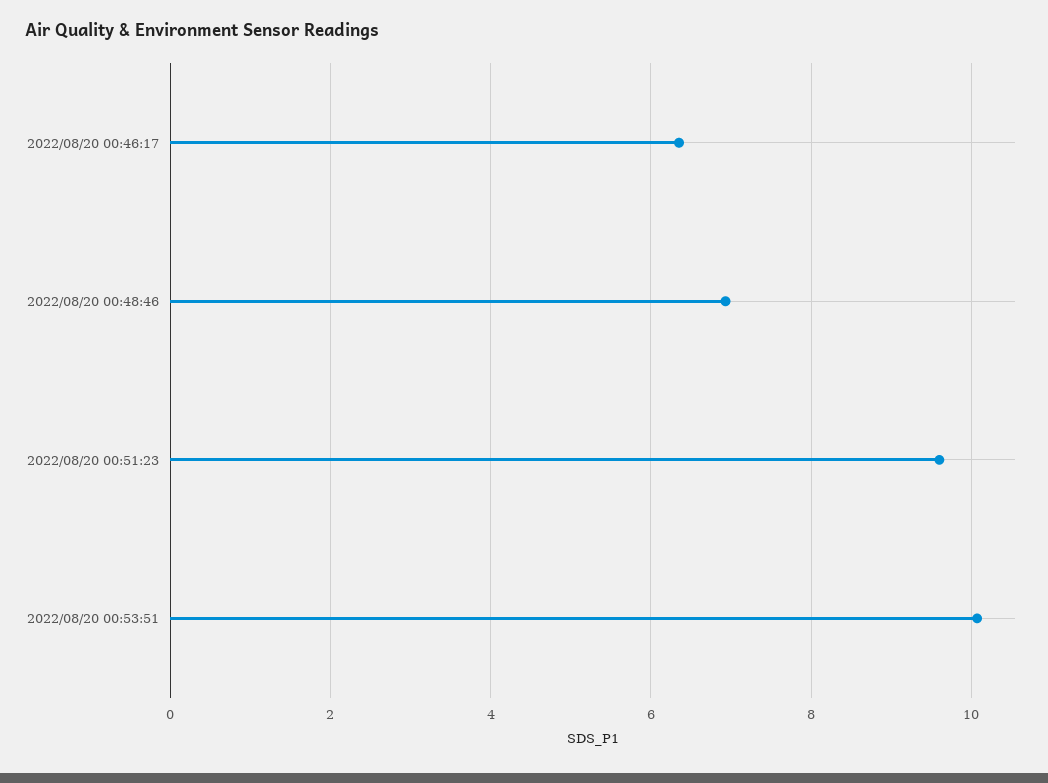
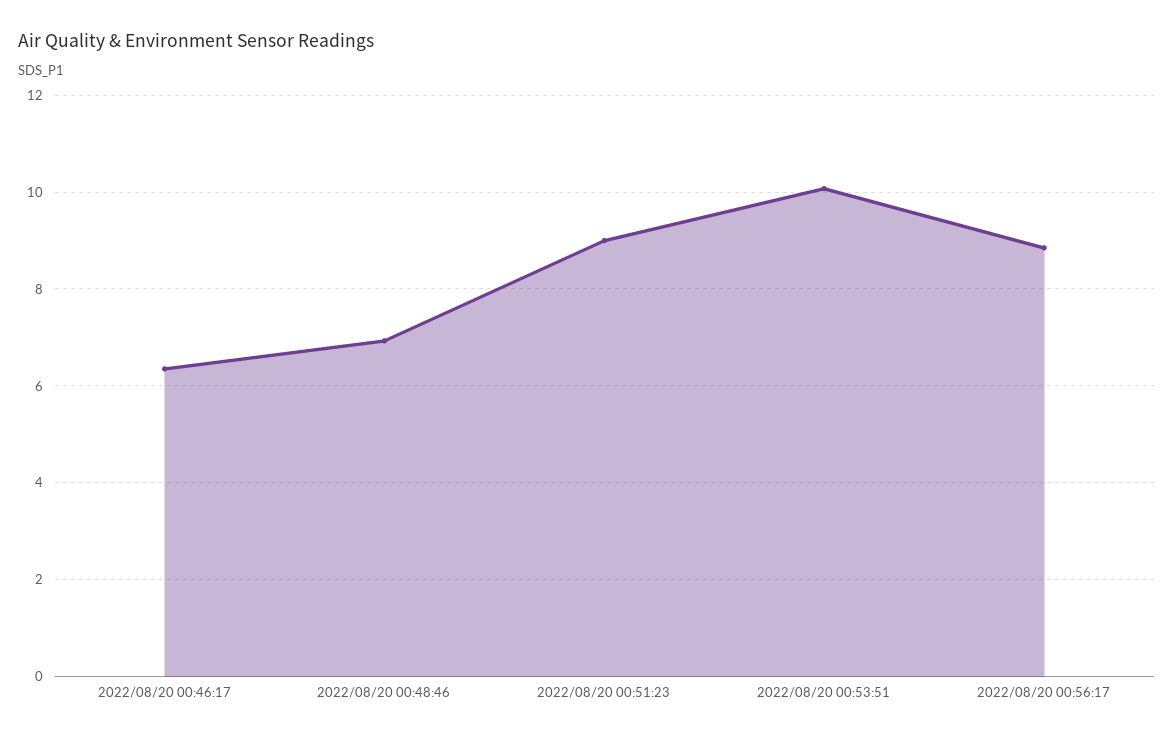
2022/08/20 00:51:23: 9.6 -> 9
2022/08/20 00:56:17: none -> 8.8

